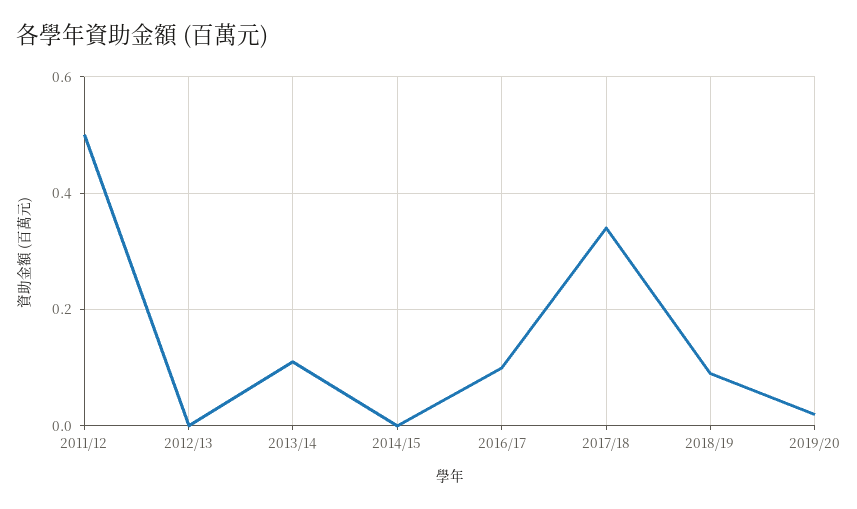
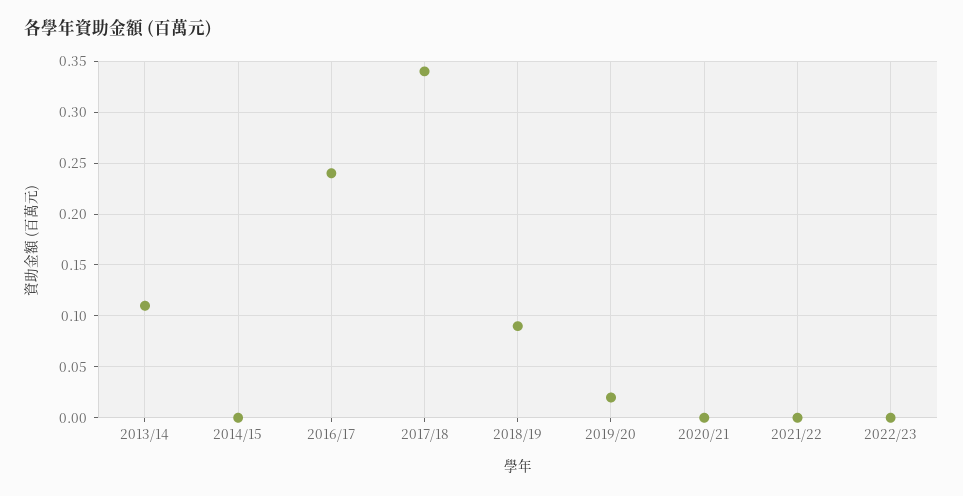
2011/12: 0.5 -> none
2012/13: 0 -> none
2016/17: 0.1 -> 0.24
2020/21: none -> 0
2021/22: none -> 0
2022/23: none -> 0

